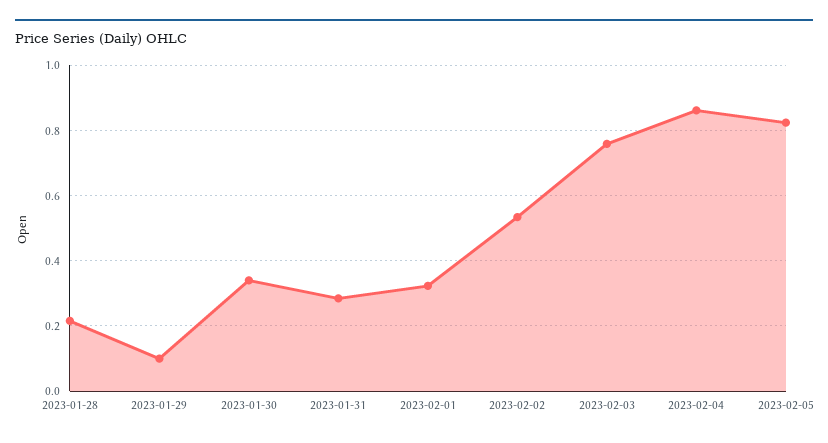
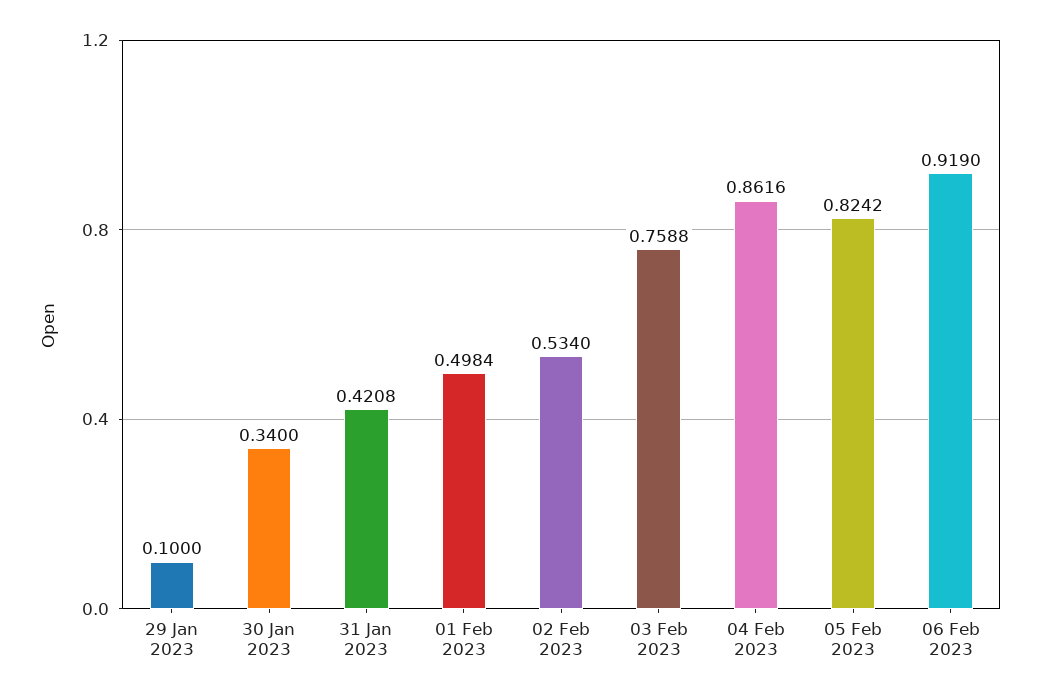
2023-01-28: 0.22 -> none
2023-01-31: 0.28 -> 0.4208
2023-02-01: 0.32 -> 0.4984
06 Feb 2023: none -> 0.919

